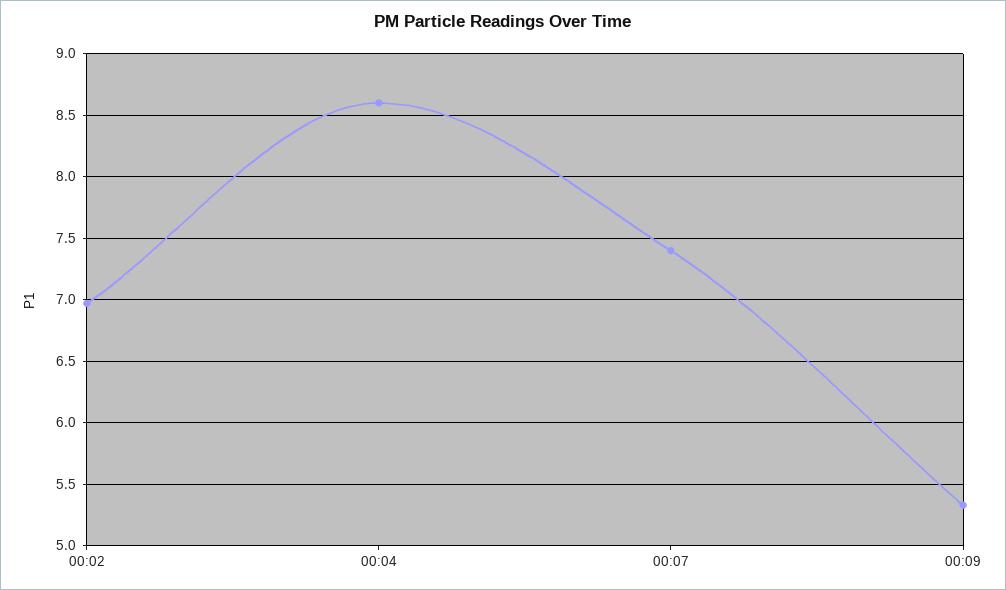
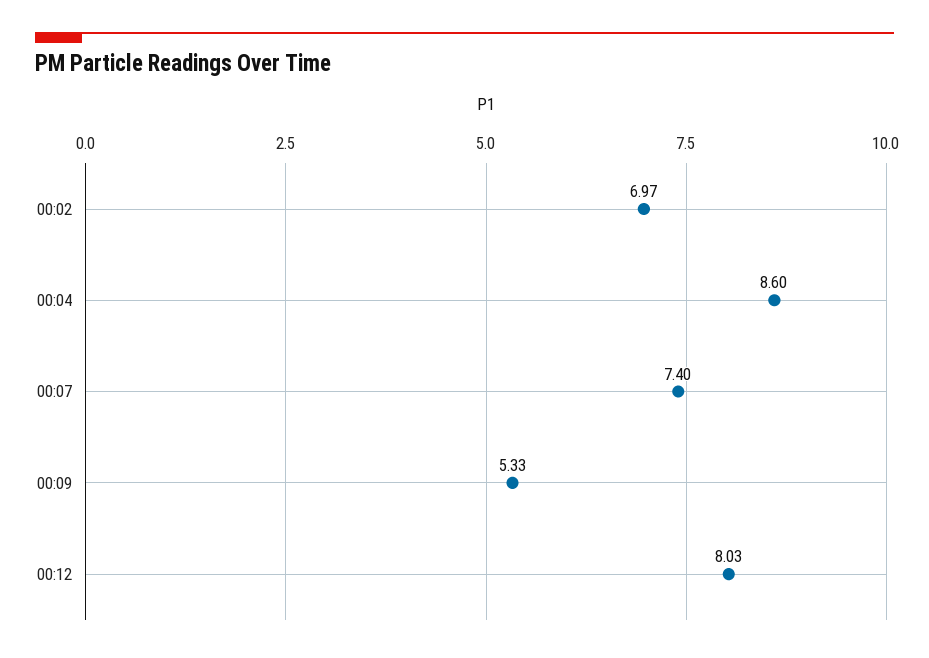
00:12: none -> 8.03

